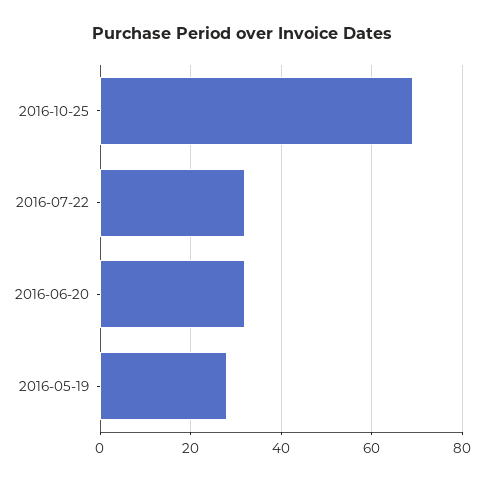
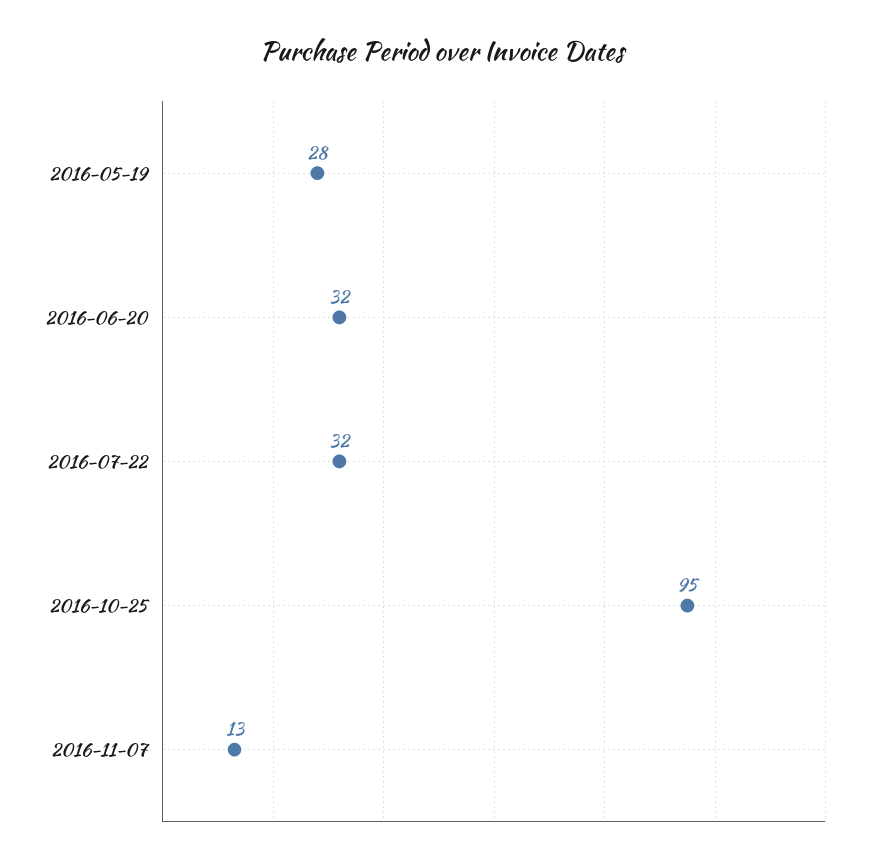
2016-10-25: 70 -> 95
2016-11-07: none -> 13

